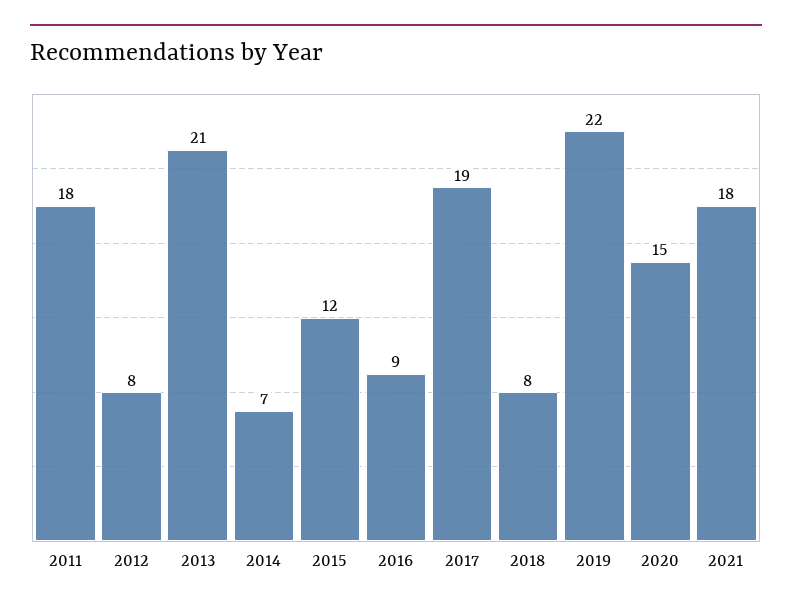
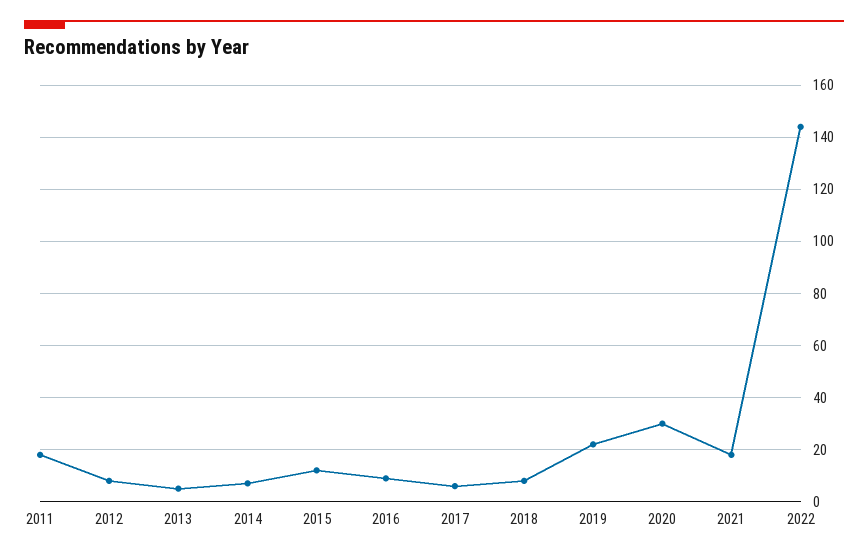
2013: 21 -> 5
2017: 19 -> 5
2020: 15 -> 30
2022: none -> 145

